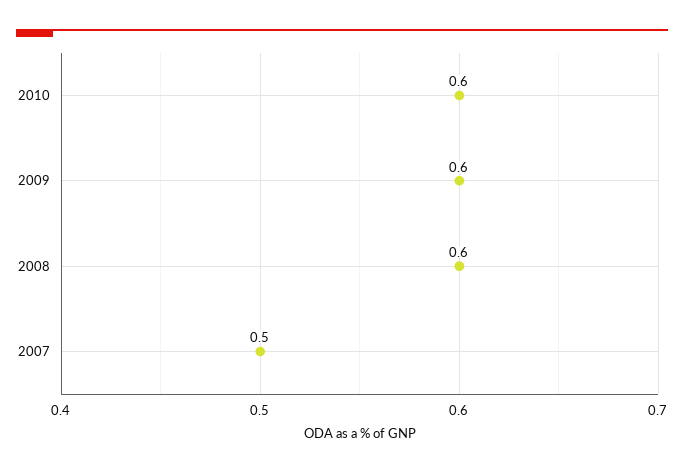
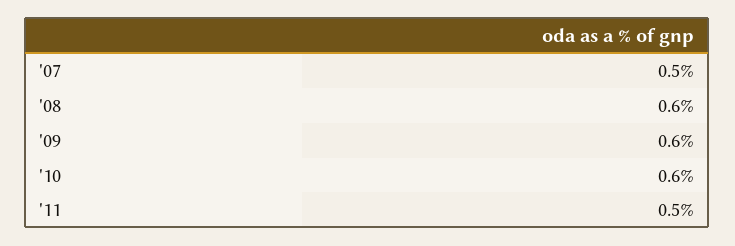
'11: none -> 0.5

